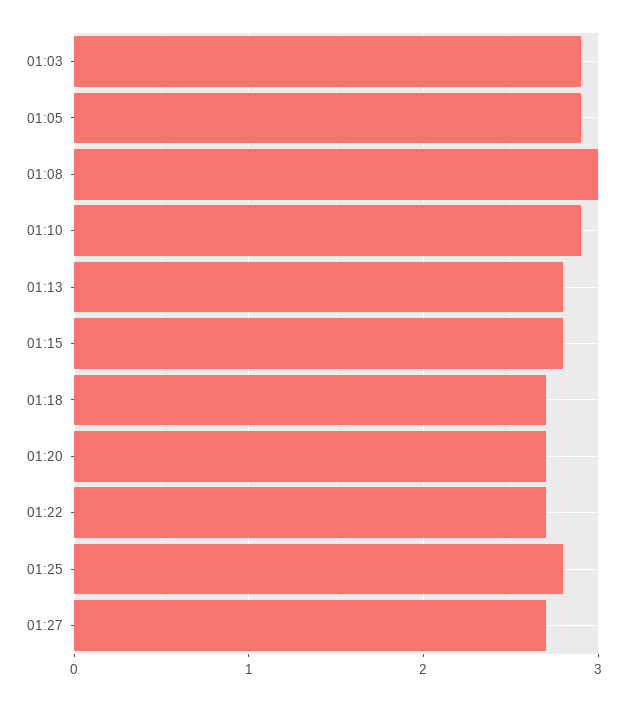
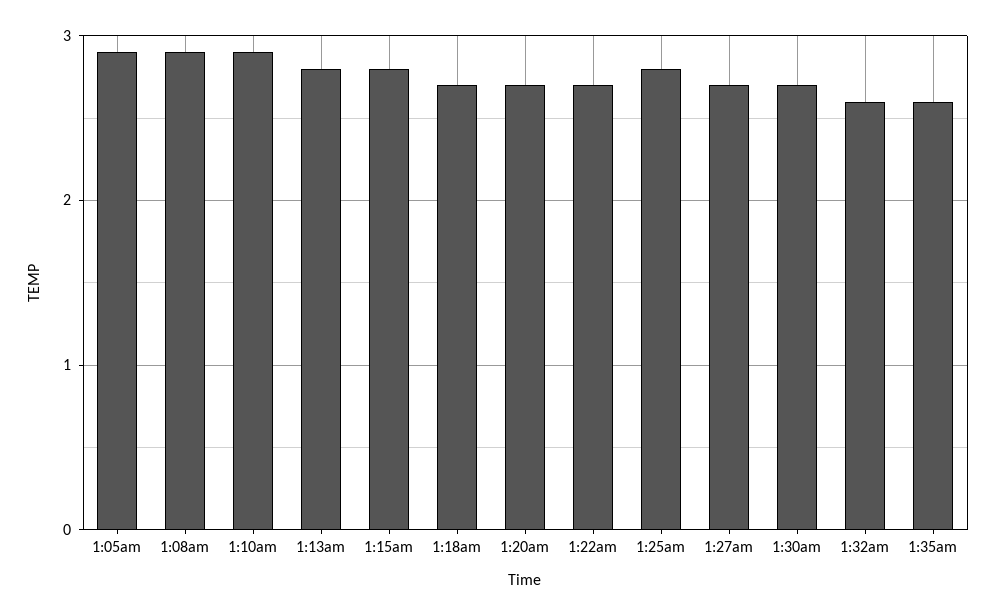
01:03: 2.9 -> none
01:08: 3 -> 2.9
1:30am: none -> 2.7
1:32am: none -> 2.6
1:35am: none -> 2.6

